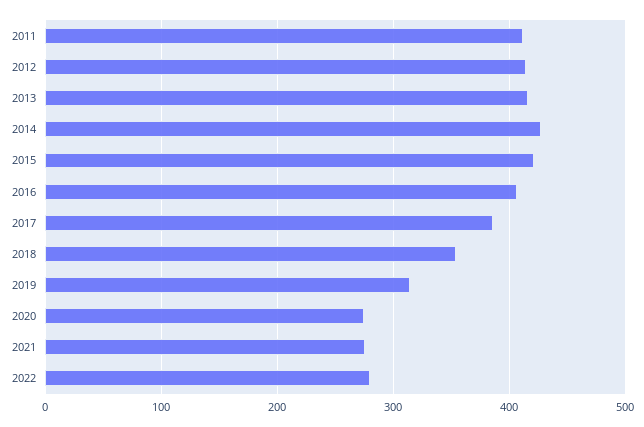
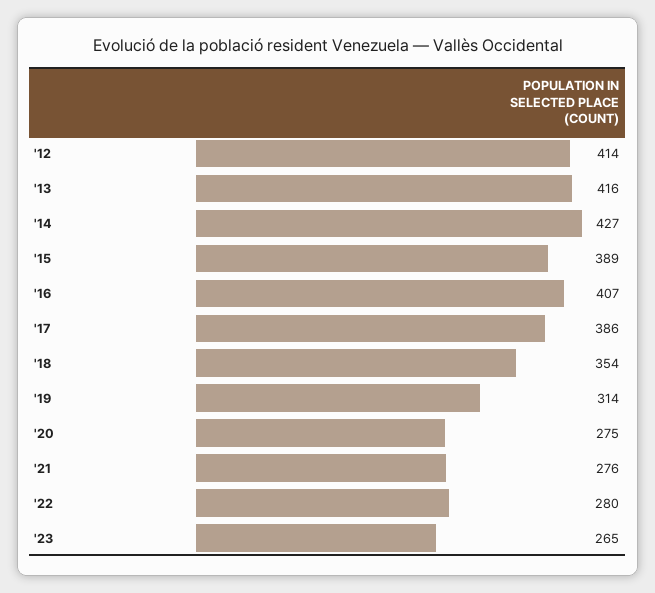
2011: 410 -> none
2015: 420 -> 389
'23: none -> 265

